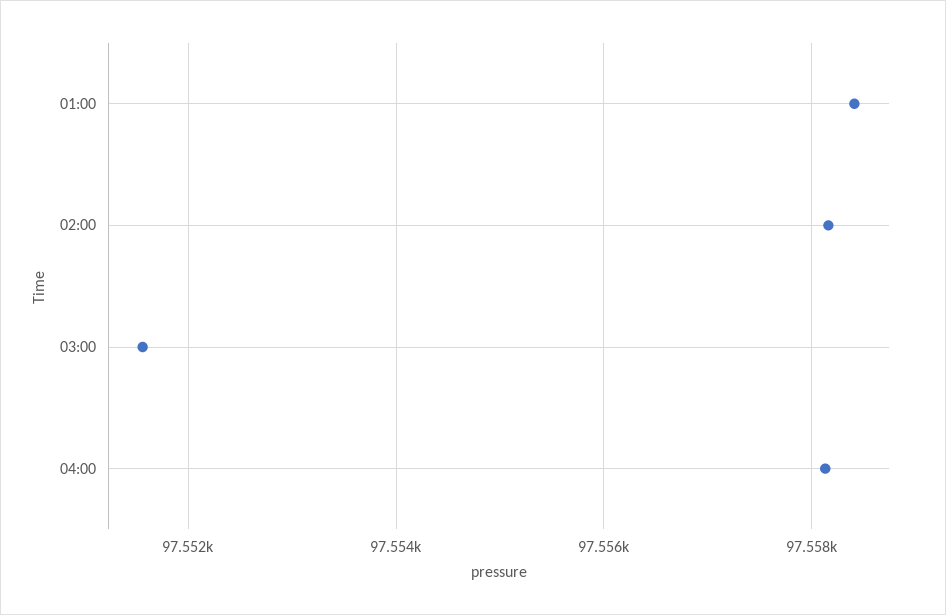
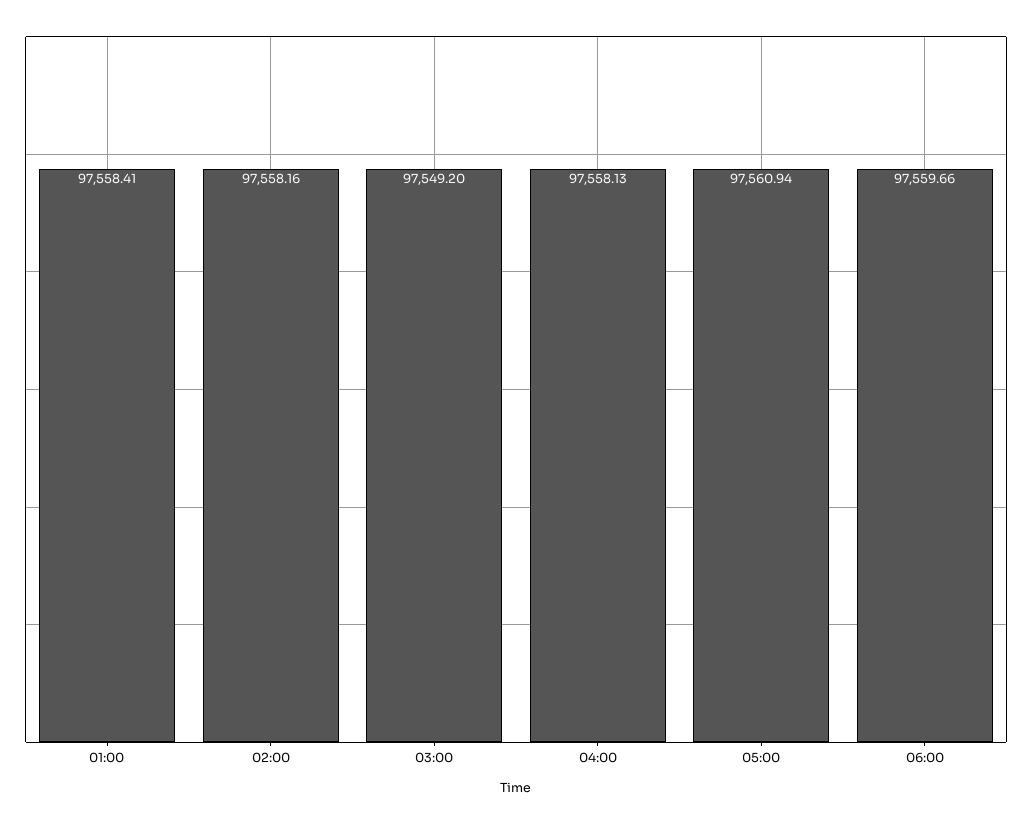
03:00: 97551.6 -> 97549.2
05:00: none -> 97560.94
06:00: none -> 97559.66

